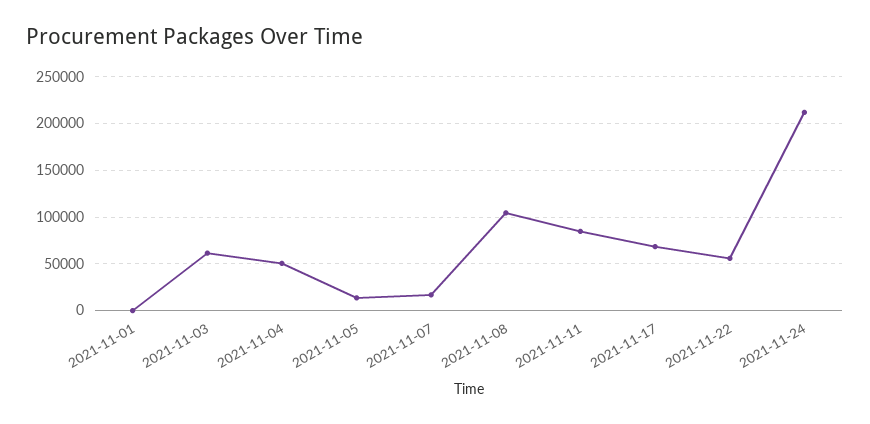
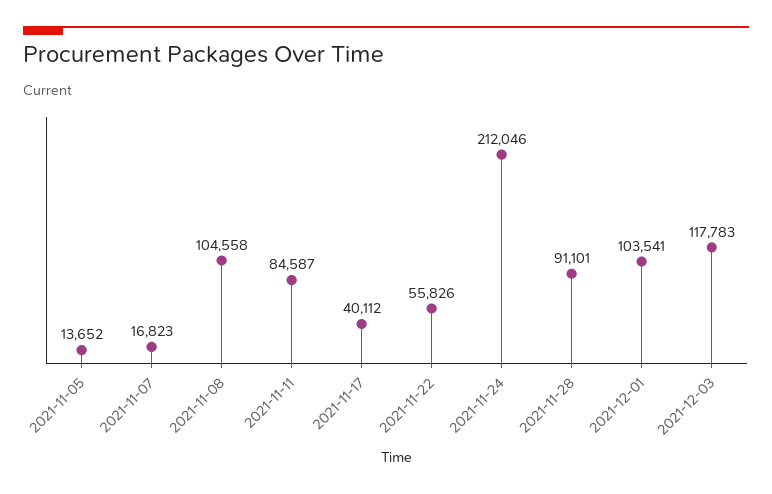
2021-11-01: 0 -> none
2021-11-03: 60000 -> none
2021-11-04: 50000 -> none
2021-11-17: 70000 -> 40112
2021-11-28: none -> 91101
2021-12-01: none -> 103541
2021-12-03: none -> 117783

